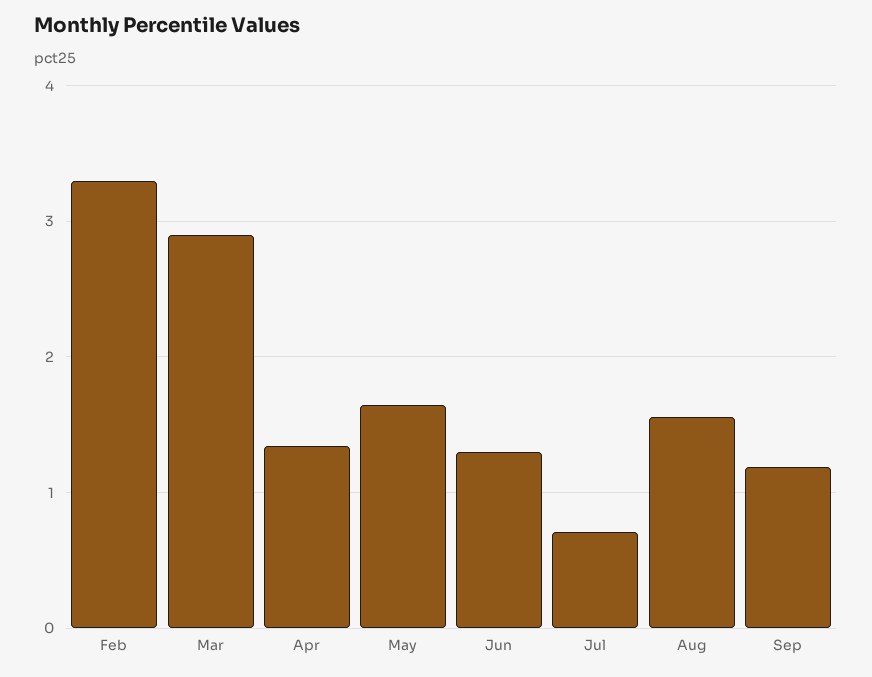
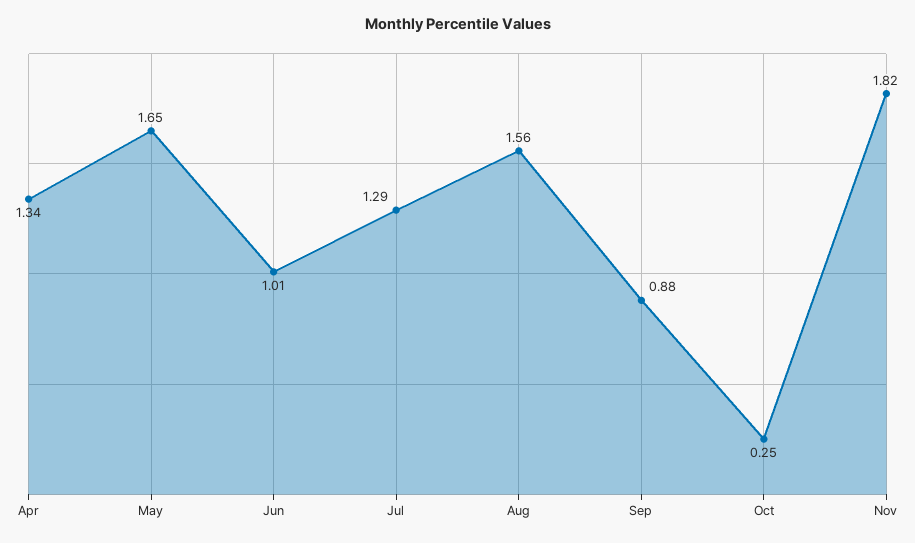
Feb: 3.3 -> none
Mar: 2.9 -> none
Jun: 1.3 -> 1.01
Jul: 0.7 -> 1.29
Sep: 1.2 -> 0.88
Oct: none -> 0.25
Nov: none -> 1.82

